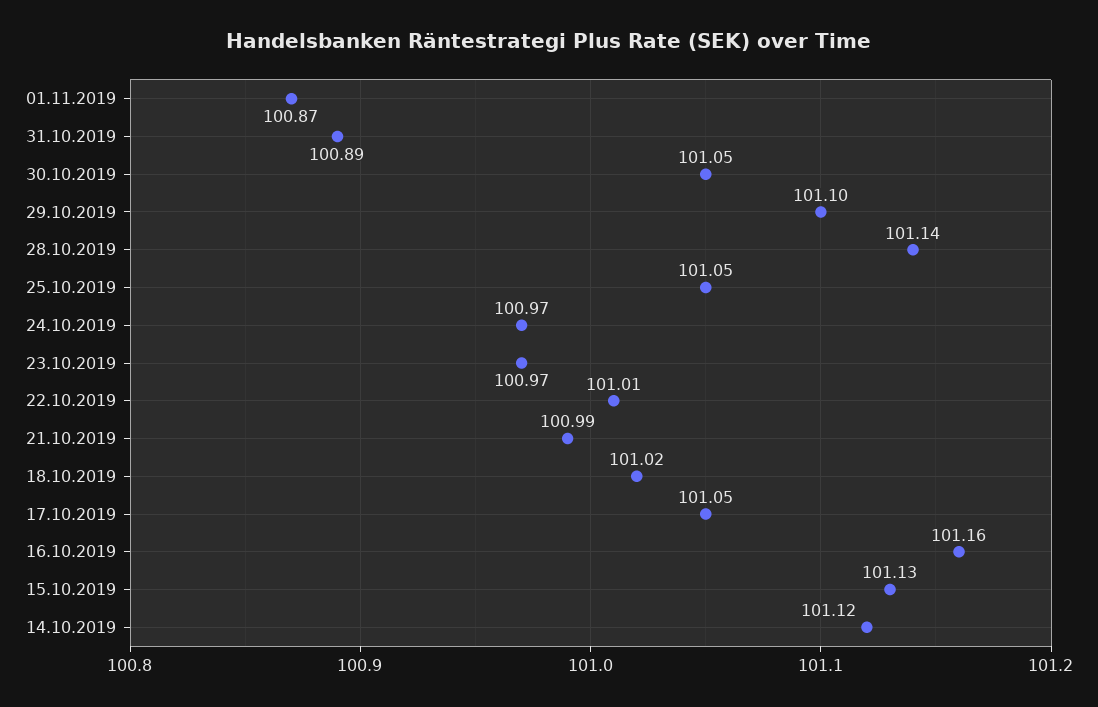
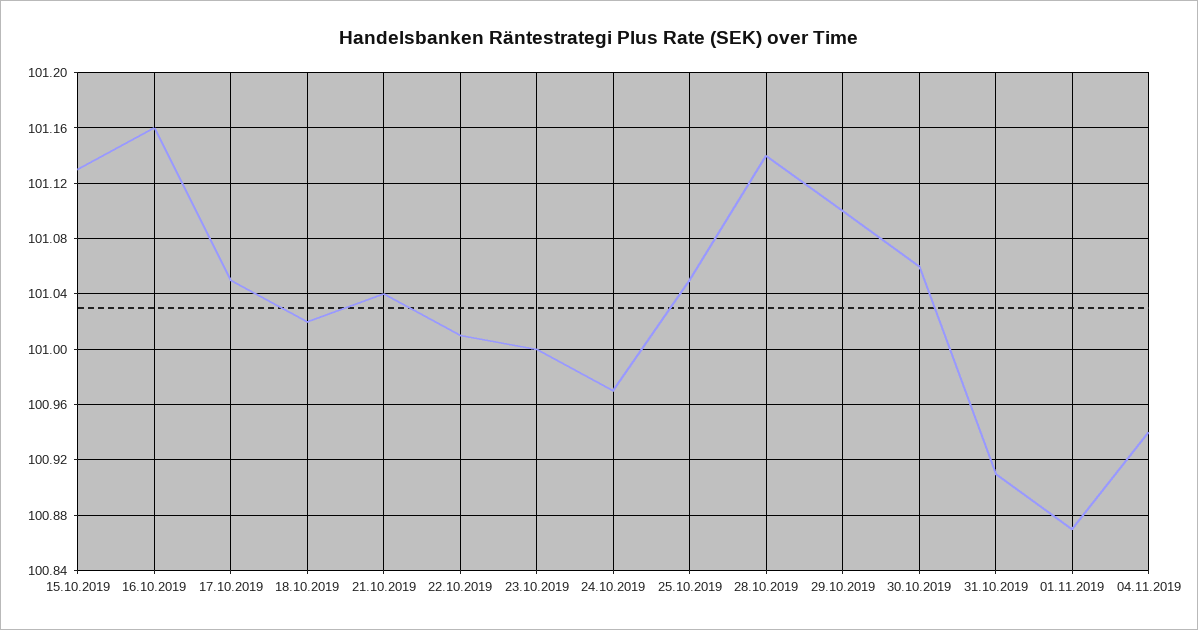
31.10.2019: 100.89 -> 100.91
30.10.2019: 101.05 -> 101.06
23.10.2019: 100.97 -> 101
21.10.2019: 100.99 -> 101.04
14.10.2019: 101.12 -> none
04.11.2019: none -> 100.94

